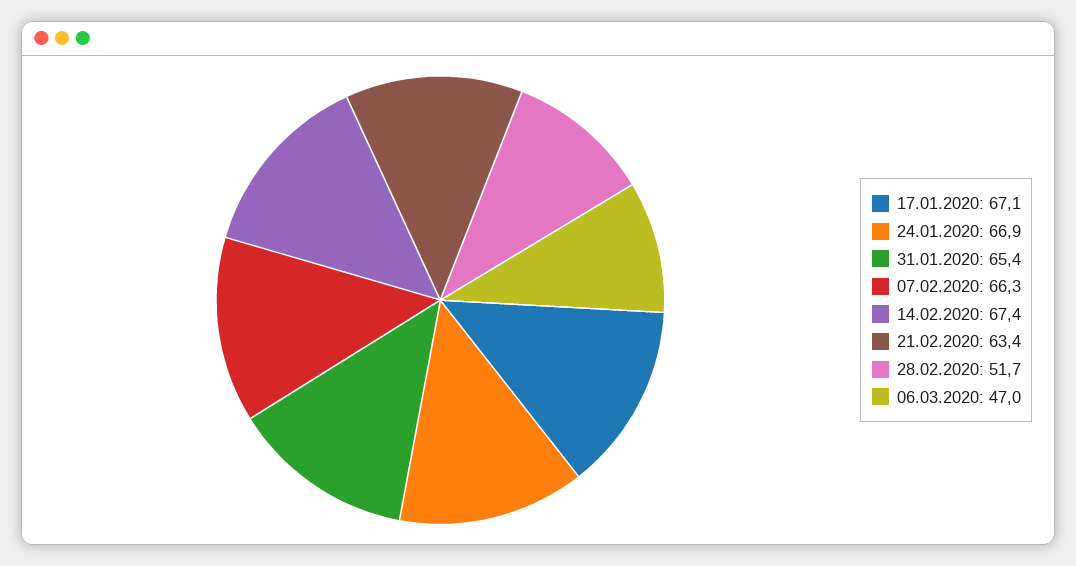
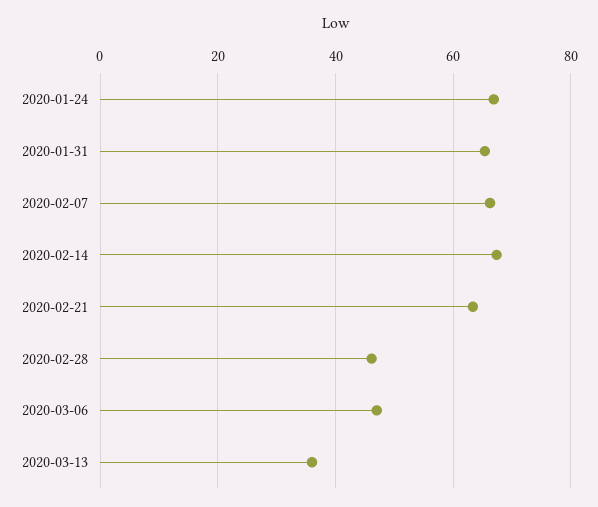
17.01.2020: 67.1 -> none
28.02.2020: 51.7 -> 46
2020-03-13: none -> 36

